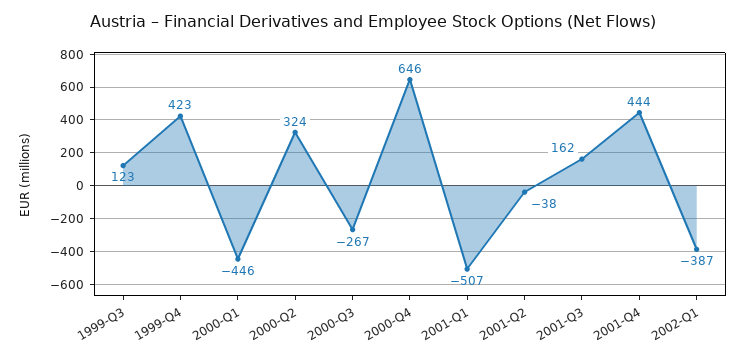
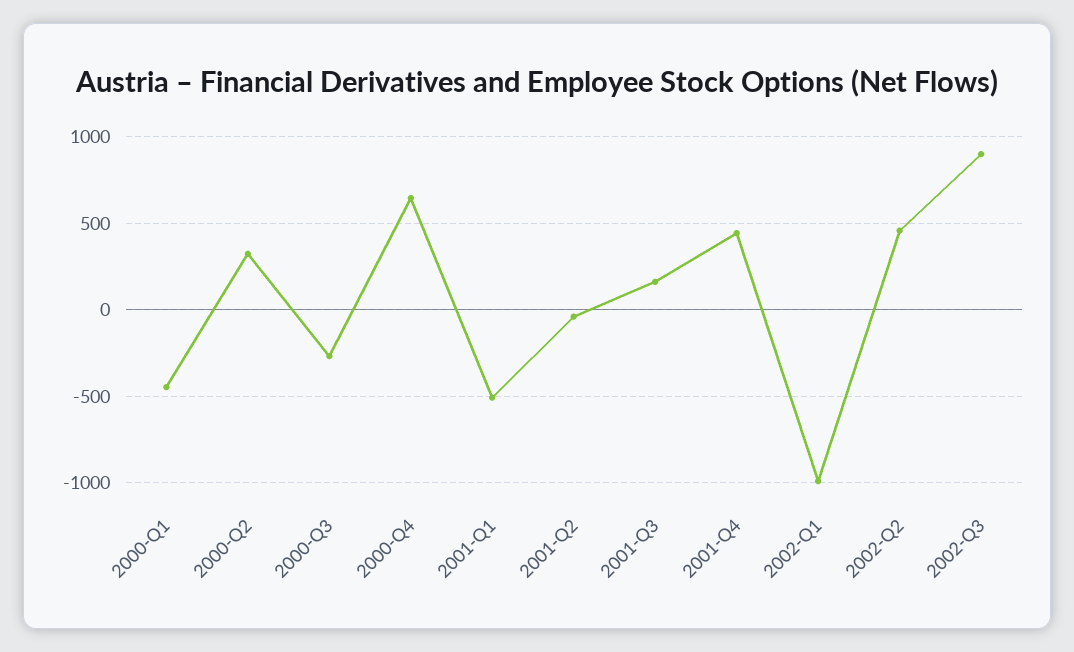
1999-Q3: 123 -> none
1999-Q4: 423 -> none
2002-Q1: -387 -> -1000
2002-Q2: none -> 450
2002-Q3: none -> 900

